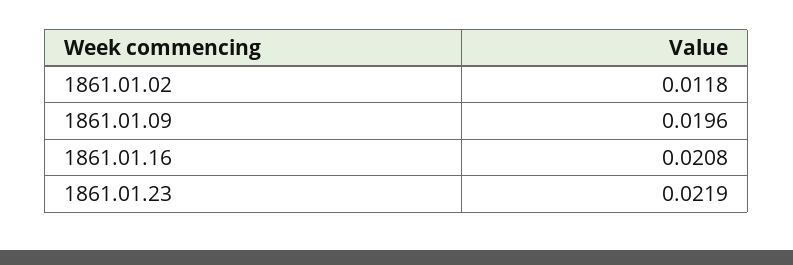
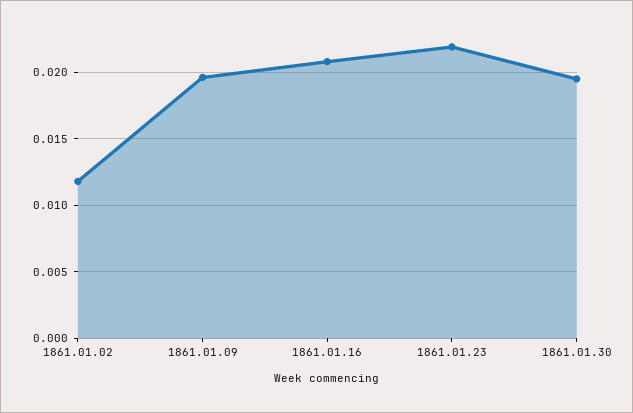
1861.01.30: none -> 0.0195

